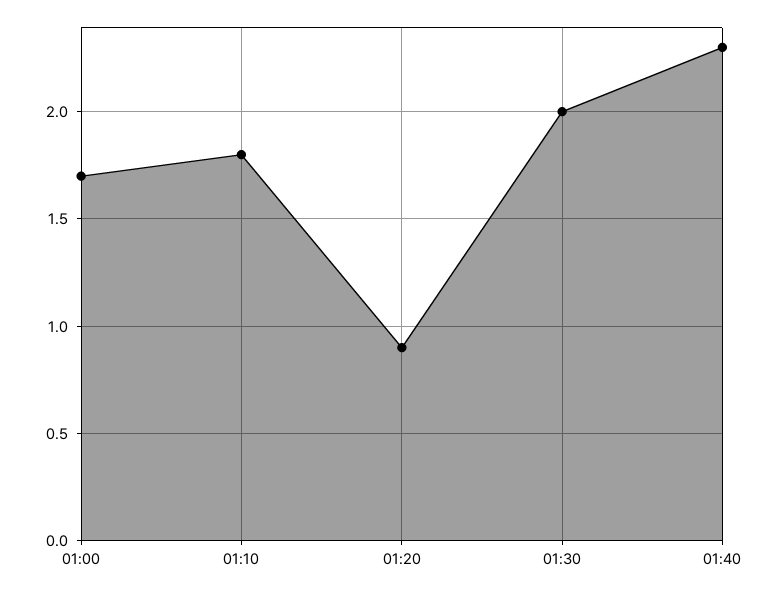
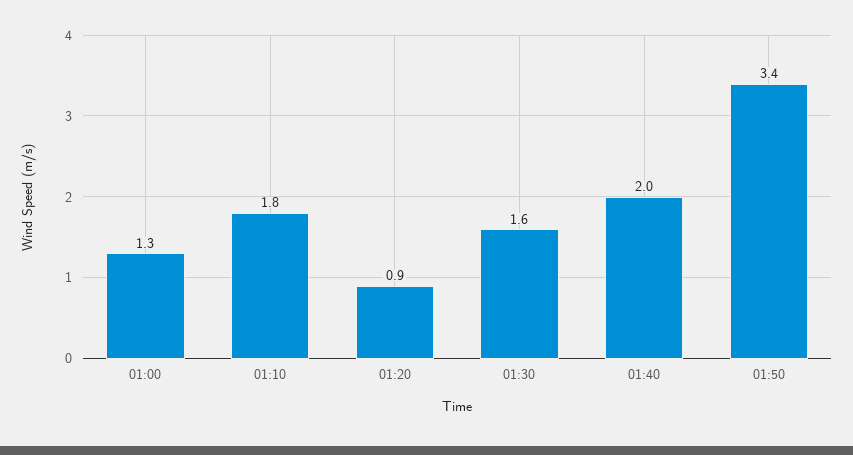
01:00: 1.7 -> 1.3
01:30: 2 -> 1.6
01:40: 2.3 -> 2
01:50: none -> 3.4

